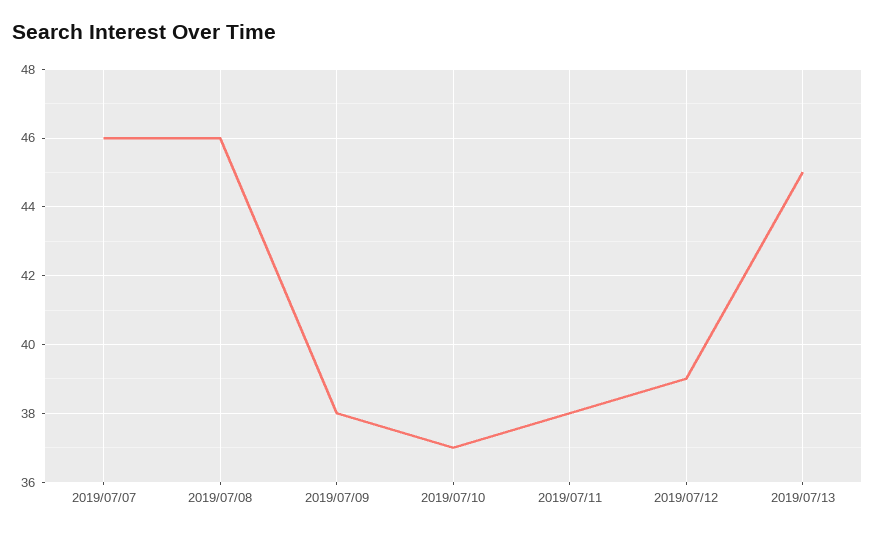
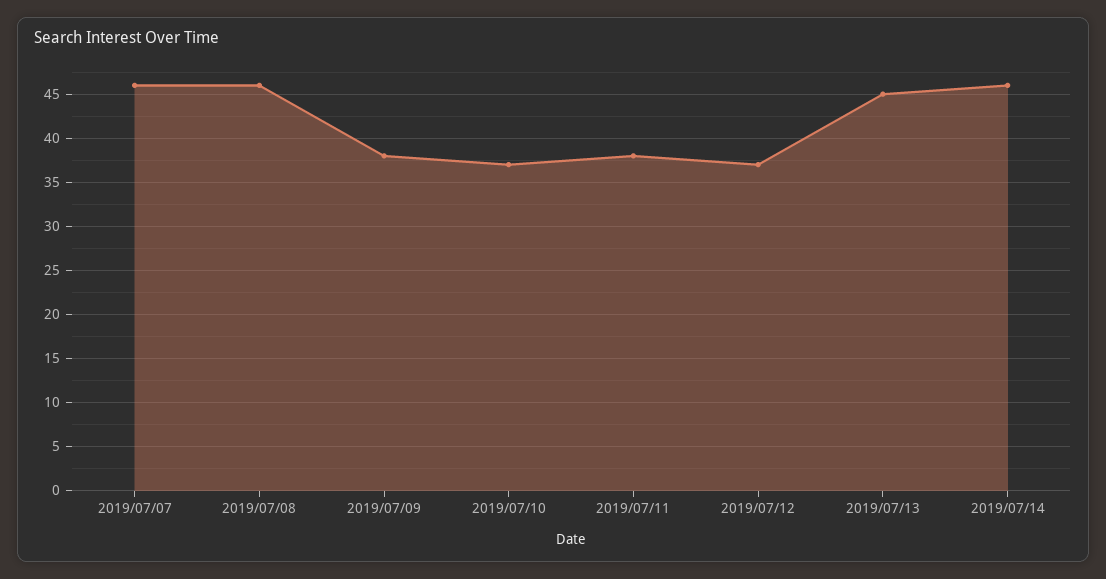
2019/07/12: 39 -> 37
2019/07/14: none -> 46

